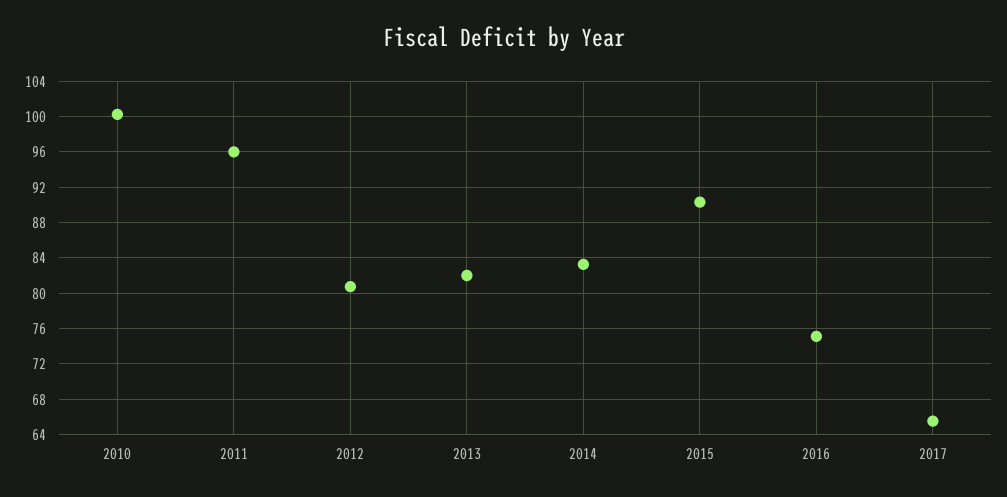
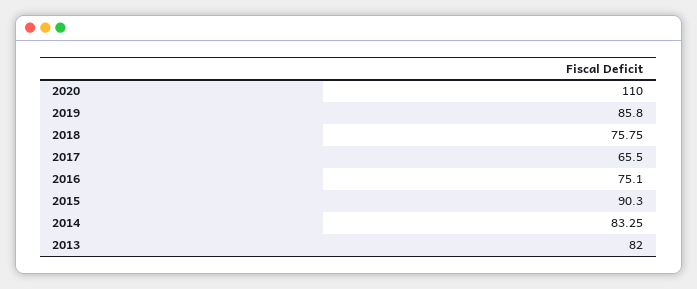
2010: 100 -> none
2011: 96 -> none
2012: 81 -> none
2020: none -> 110
2019: none -> 85.8
2018: none -> 75.75

